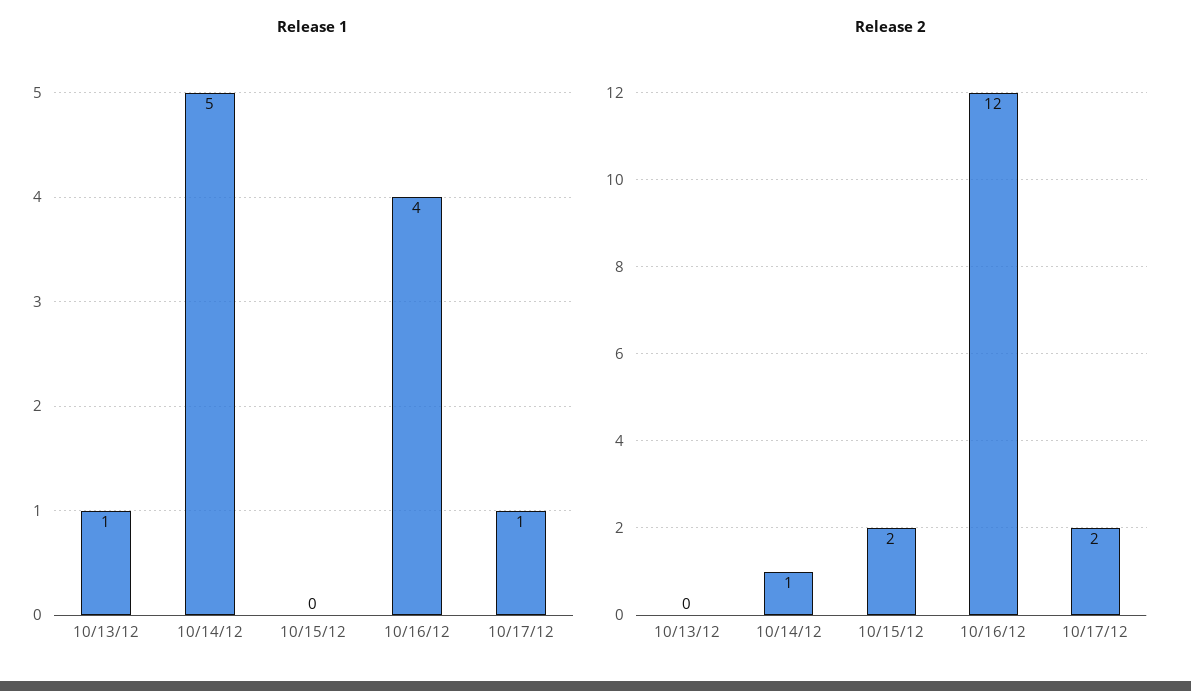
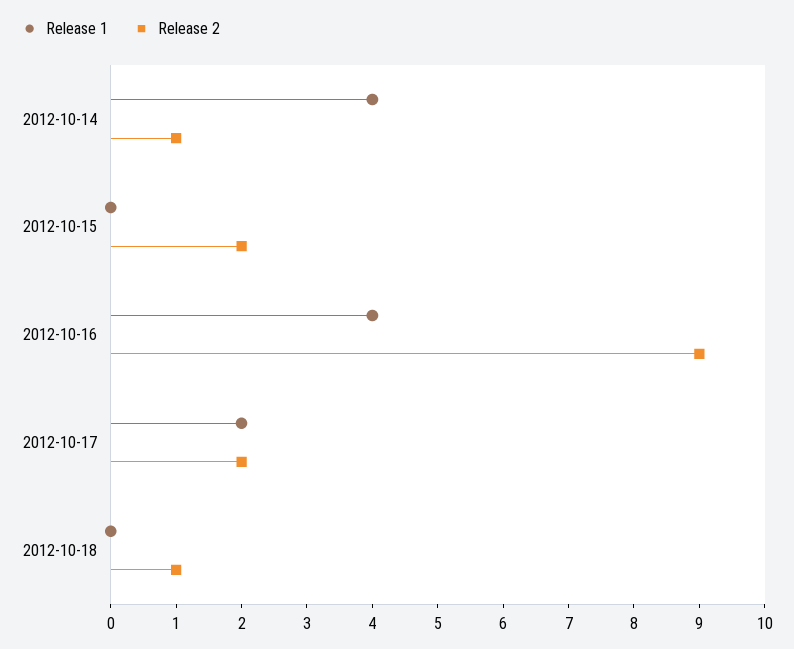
Release 1, 10/13/12: 1 -> none
Release 1, 10/14/12: 5 -> 4
Release 1, 10/17/12: 1 -> 2
Release 2, 10/13/12: 0 -> none
Release 2, 10/16/12: 12 -> 9
Release 1, 2012-10-18: none -> 0
Release 2, 2012-10-18: none -> 1

